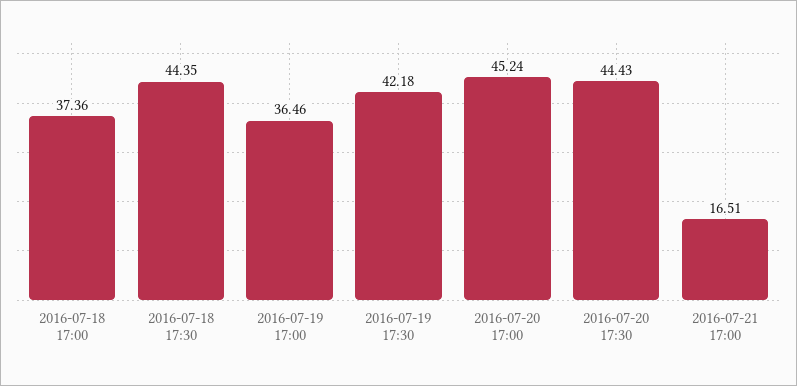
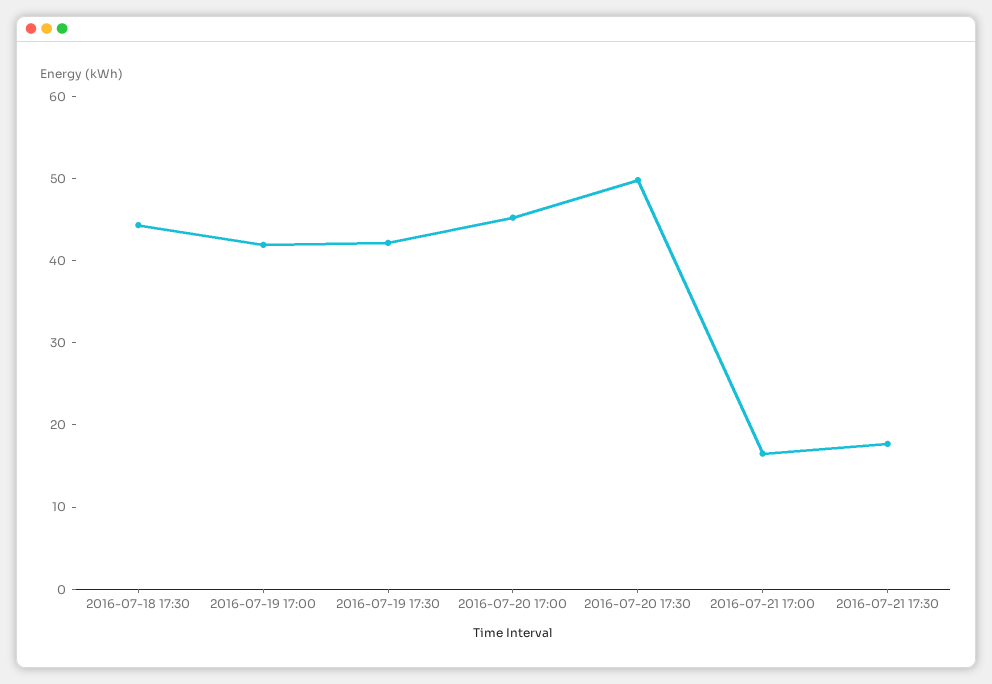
2016-07-18 17:00: 37.36 -> none
2016-07-19 17:00: 36.46 -> 42
2016-07-20 17:30: 44.43 -> 50
2016-07-21 17:30: none -> 18

